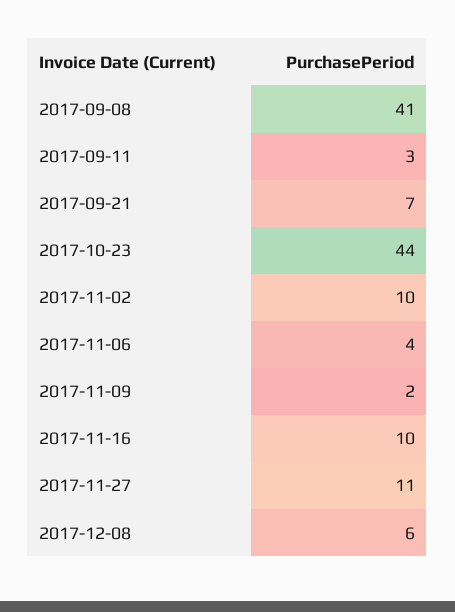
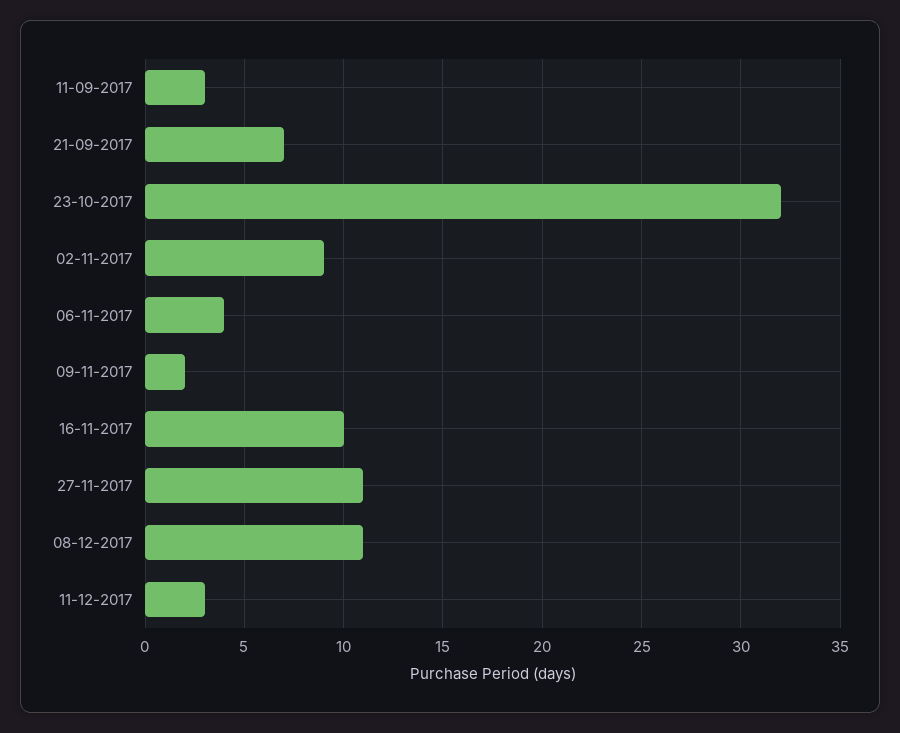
2017-09-08: 41 -> none
2017-10-23: 44 -> 32
2017-11-02: 10 -> 9
2017-12-08: 6 -> 11
11-12-2017: none -> 3

